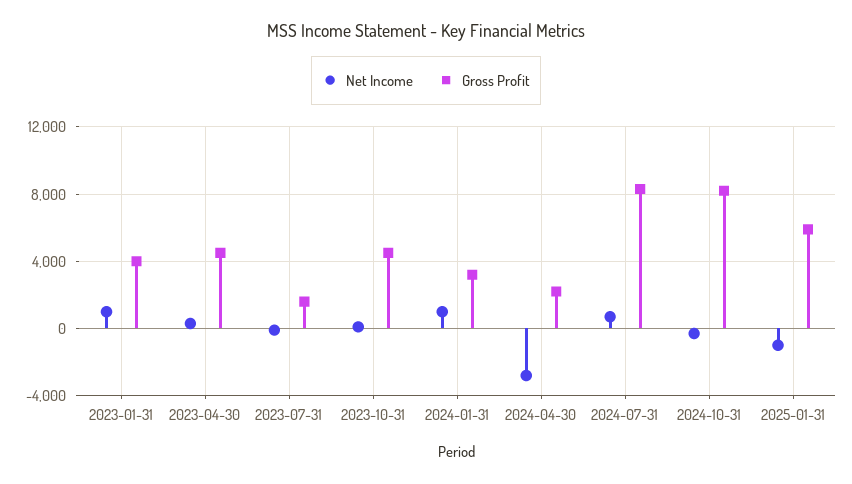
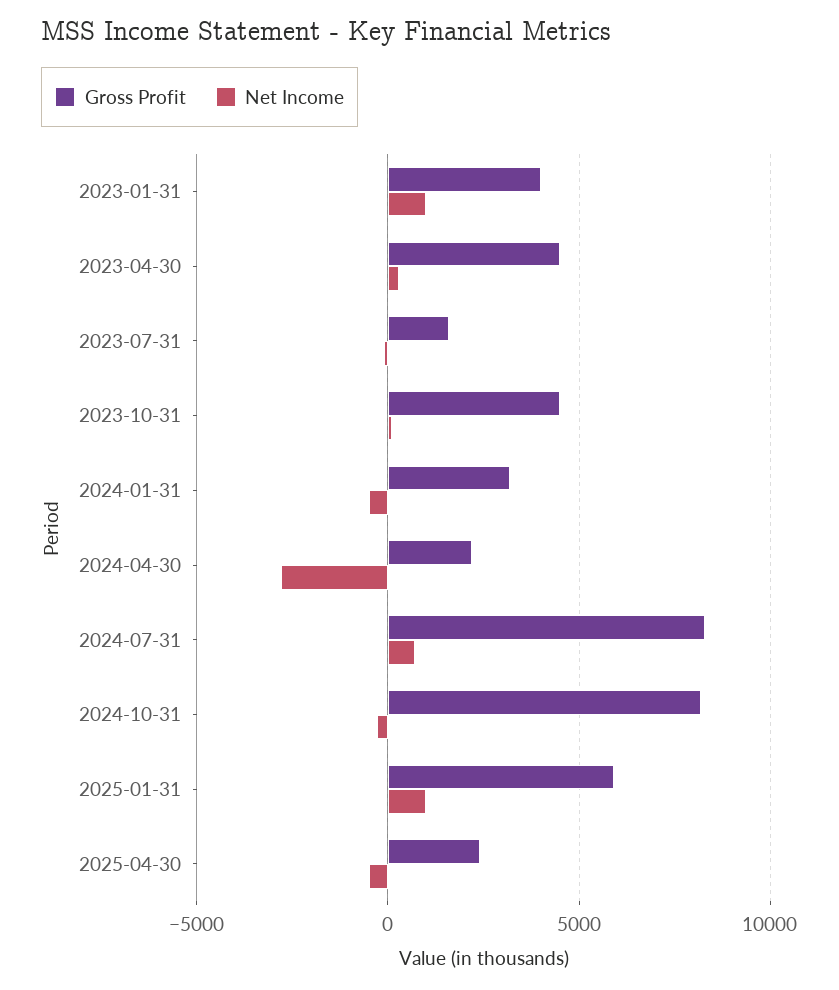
Net Income, 2024-01-31: 1000 -> -500
Net Income, 2025-01-31: -1000 -> 1000
Gross Profit, 2025-04-30: none -> 2500
Net Income, 2025-04-30: none -> -500

